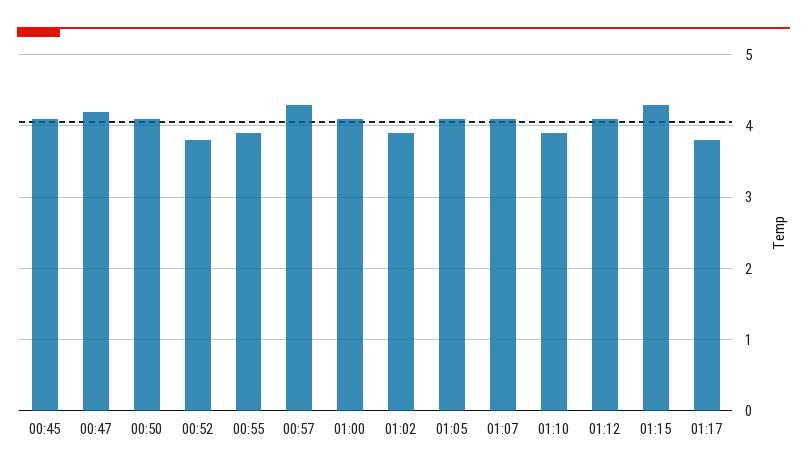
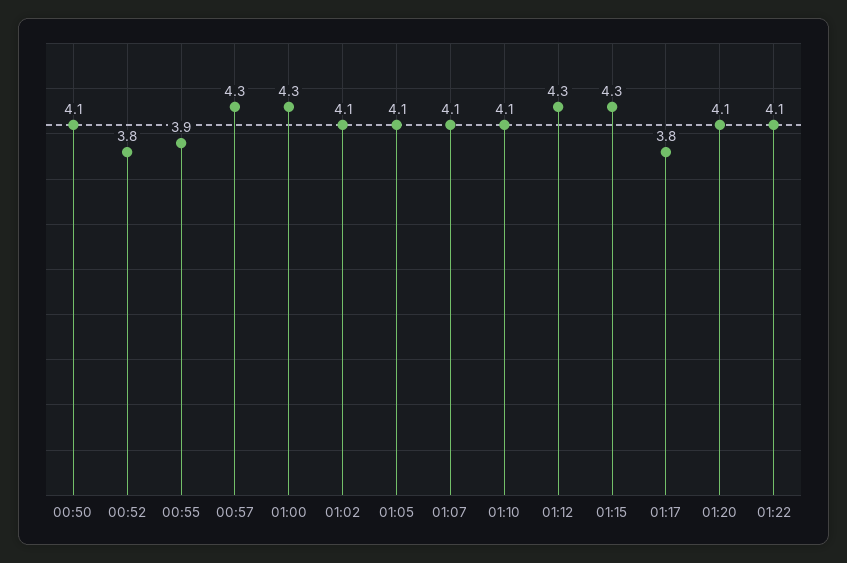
00:45: 4.1 -> none
00:47: 4.2 -> none
01:00: 4.1 -> 4.3
01:02: 3.9 -> 4.1
01:10: 3.9 -> 4.1
01:12: 4.1 -> 4.3
01:20: none -> 4.1
01:22: none -> 4.1

